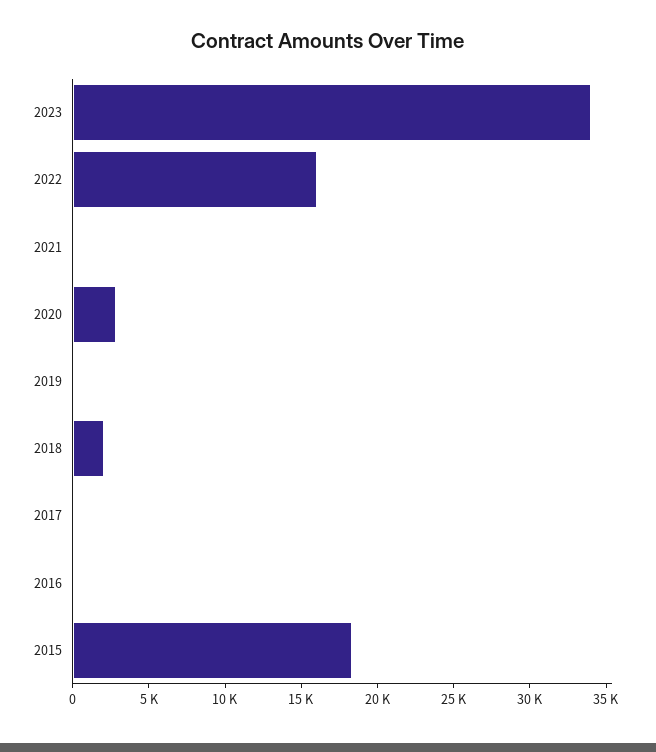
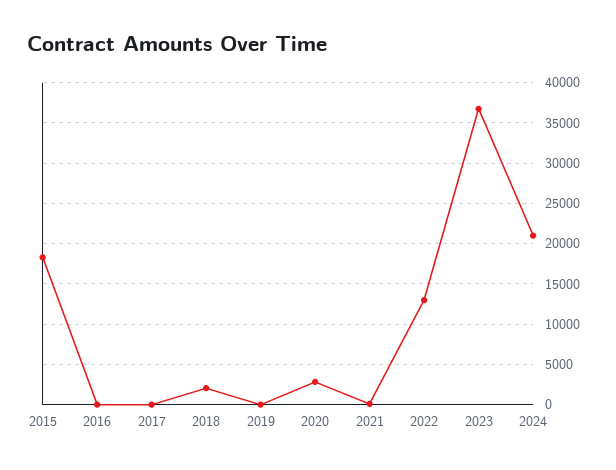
2023: 34000 -> 37000
2022: 16000 -> 13000
2024: none -> 21000

